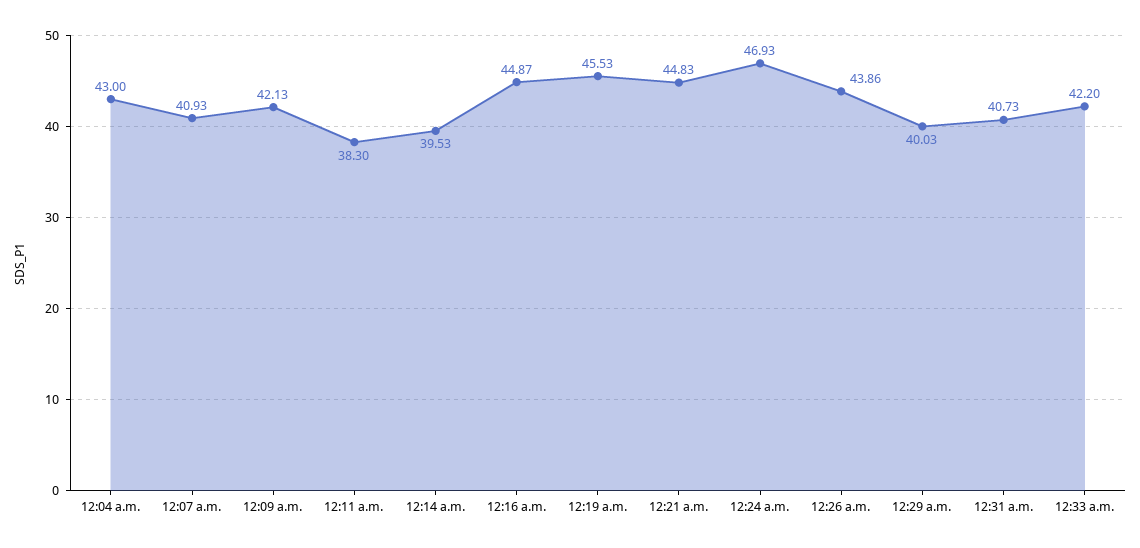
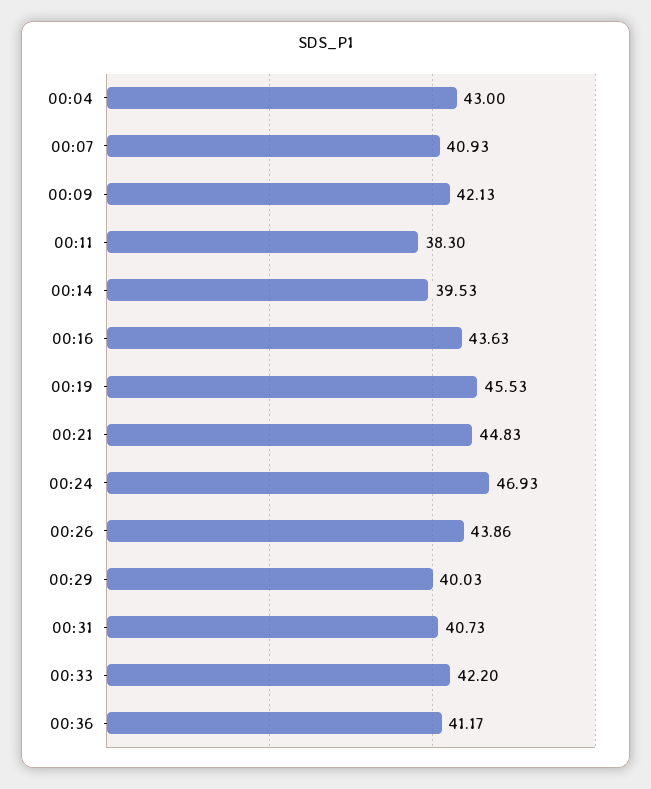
12:16 a.m.: 44.87 -> 43.63
00:36: none -> 41.17

